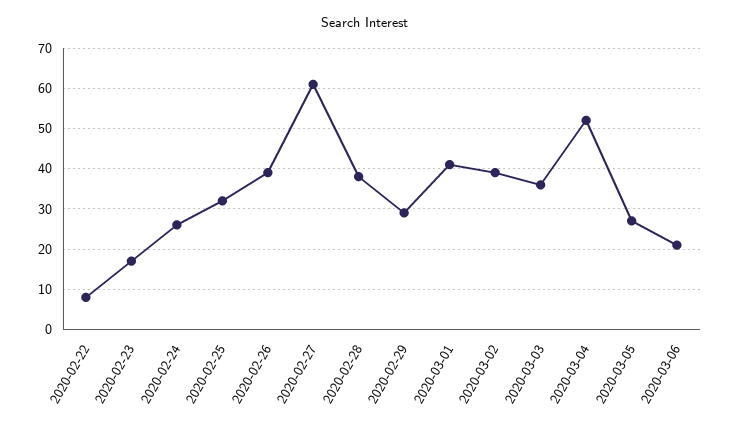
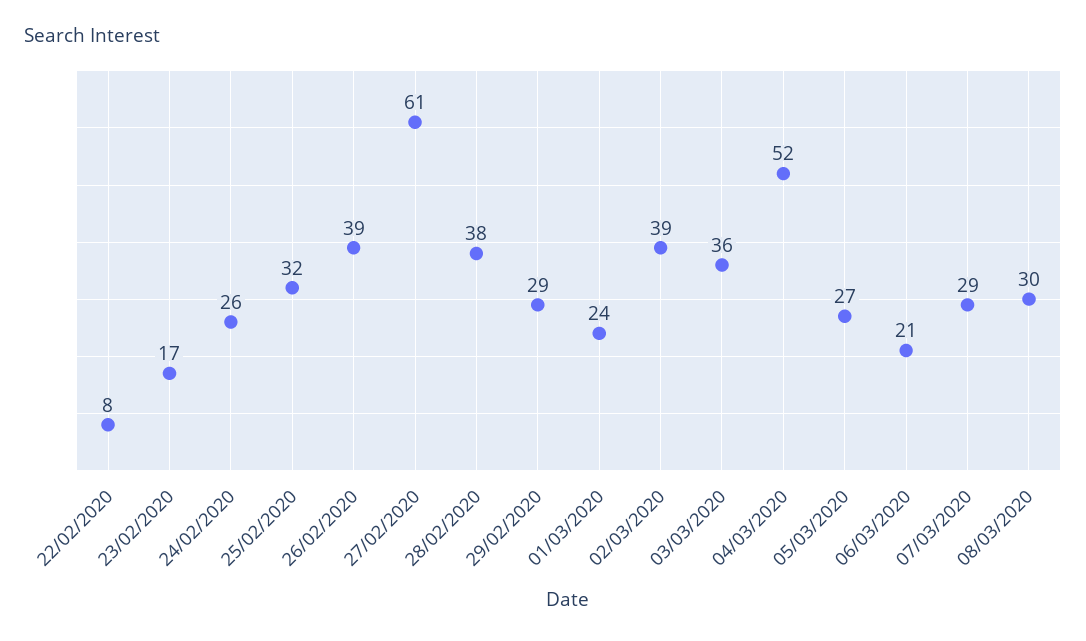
2020-03-01: 40 -> 24
07/03/2020: none -> 29
08/03/2020: none -> 30

